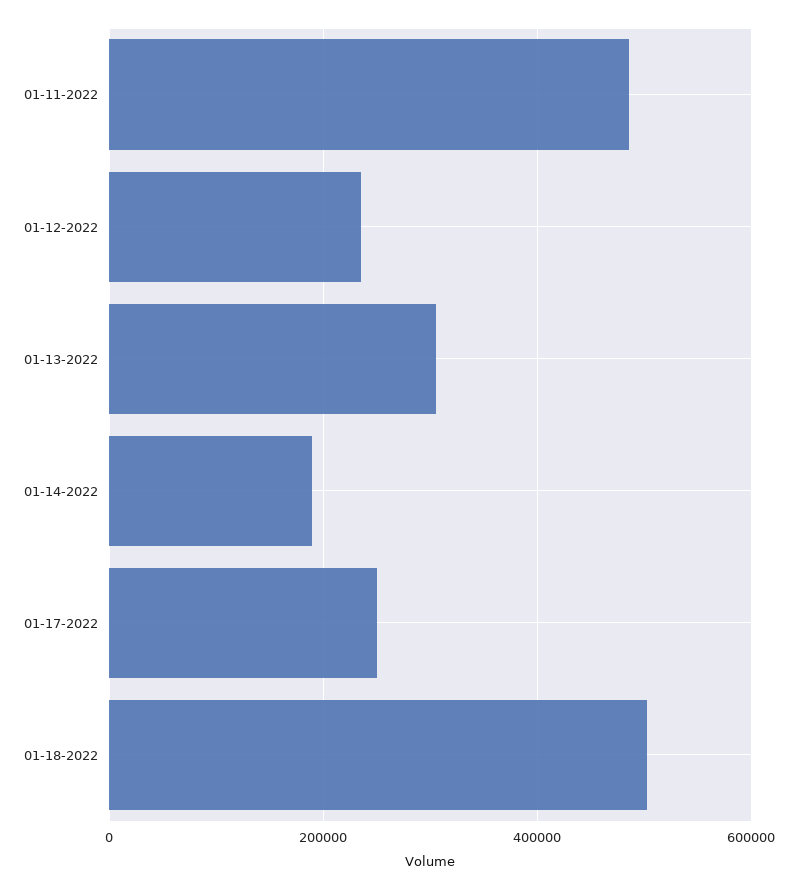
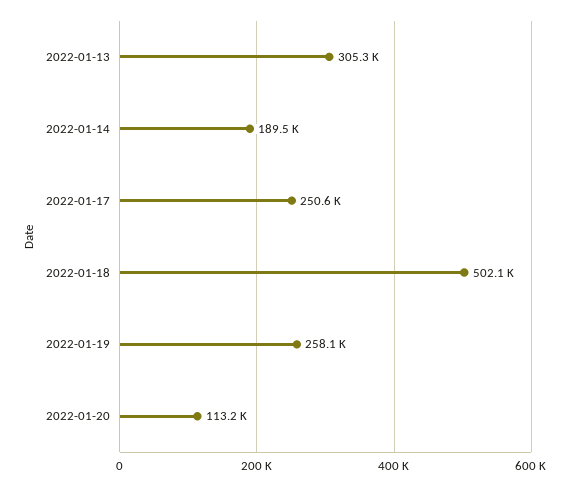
01-11-2022: 480000 -> none
01-12-2022: 240000 -> none
2022-01-19: none -> 258100
2022-01-20: none -> 113200

